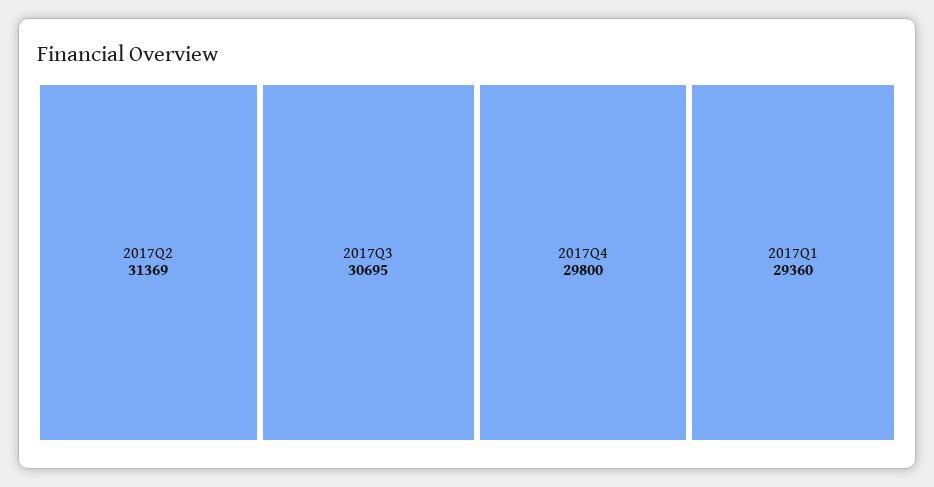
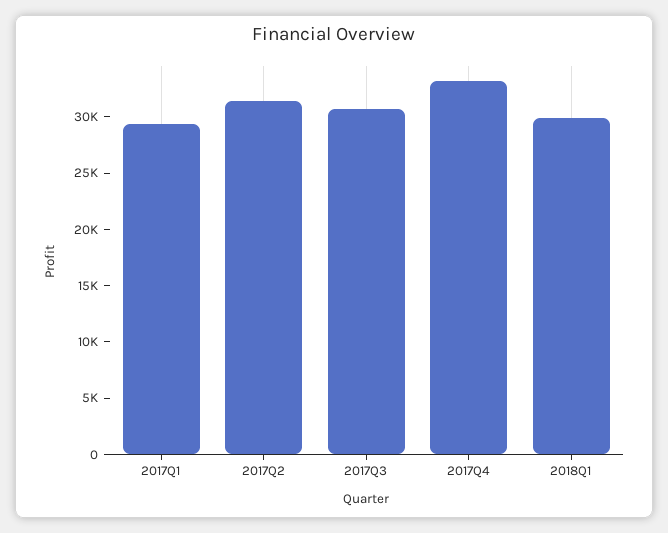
2017Q4: 29800 -> 33000
2018Q1: none -> 30000

